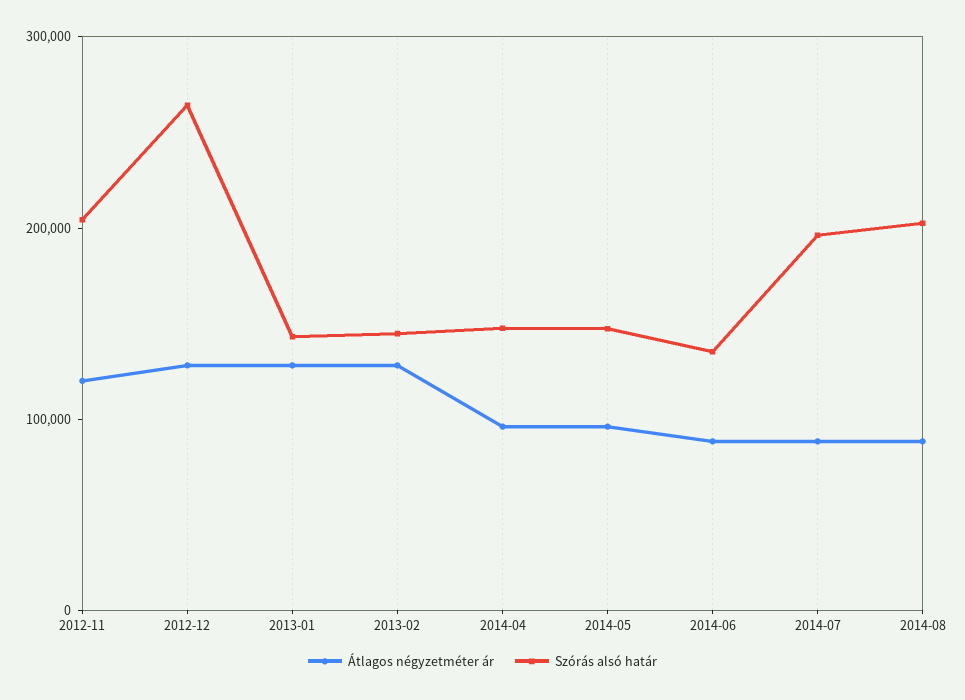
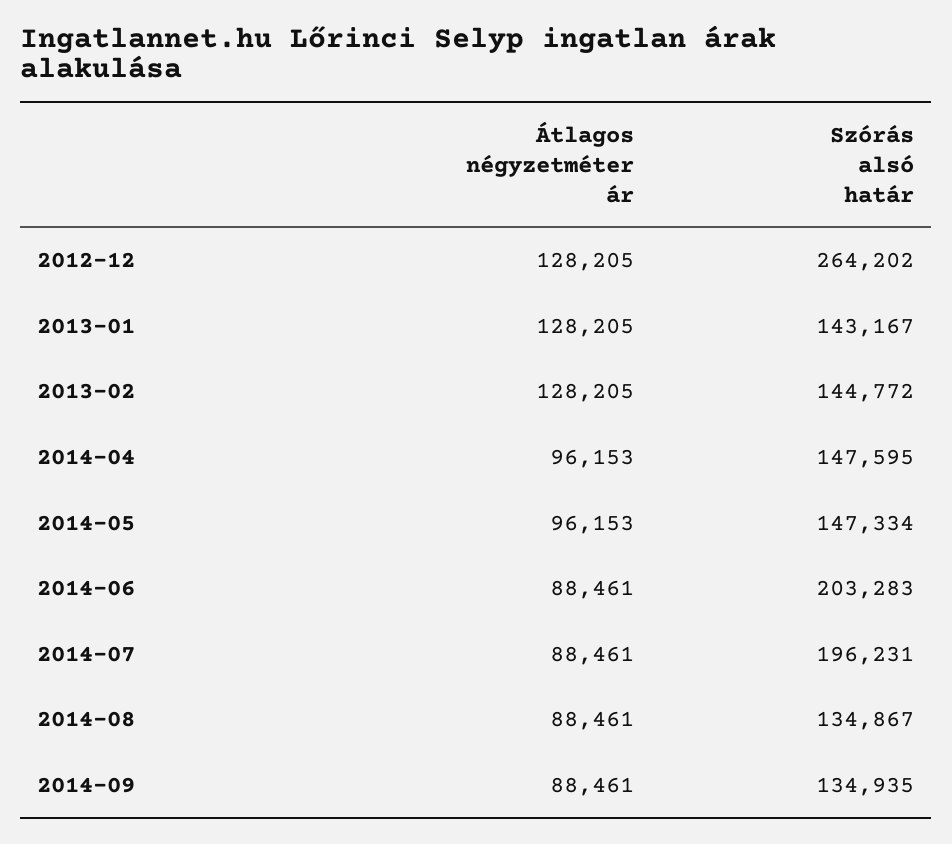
Átlagos négyzetméter ár, 2012-11: 120000 -> none
Szórás alsó határ, 2012-11: 200000 -> none
Szórás alsó határ, 2014-06: 140000 -> 203283
Szórás alsó határ, 2014-08: 200000 -> 134867
Átlagos négyzetméter ár, 2014-09: none -> 88461
Szórás alsó határ, 2014-09: none -> 134935

